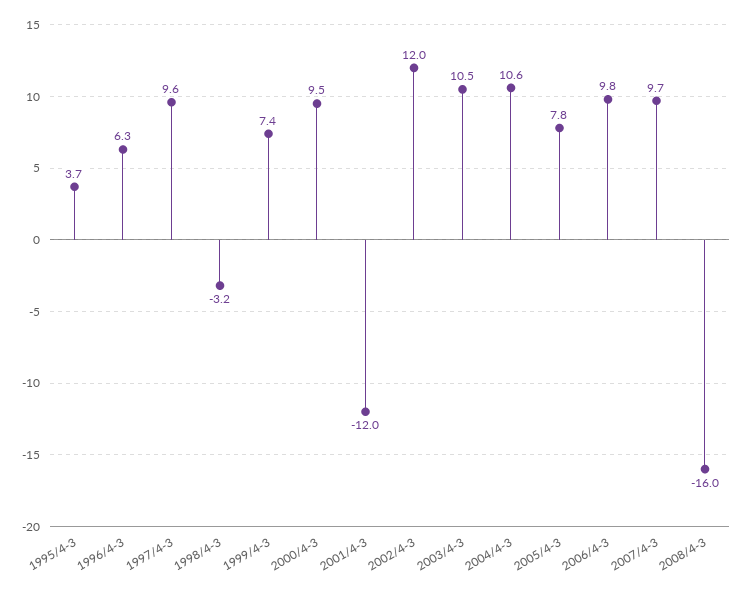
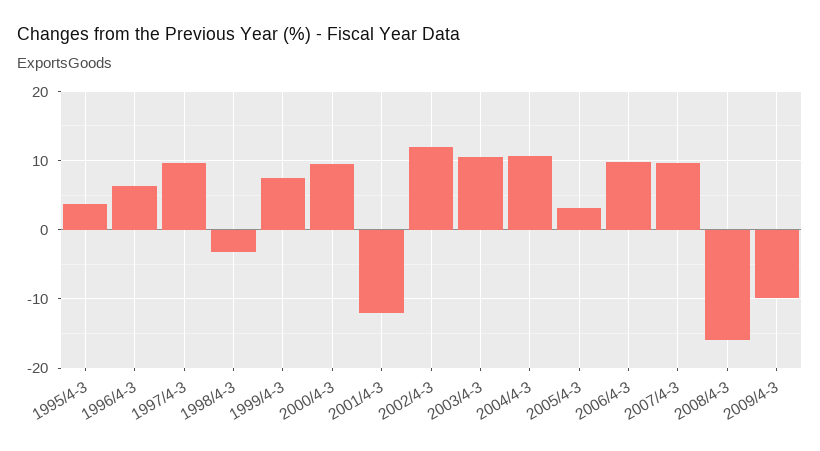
2005/4-3: 7.8 -> 3
2009/4-3: none -> -10

